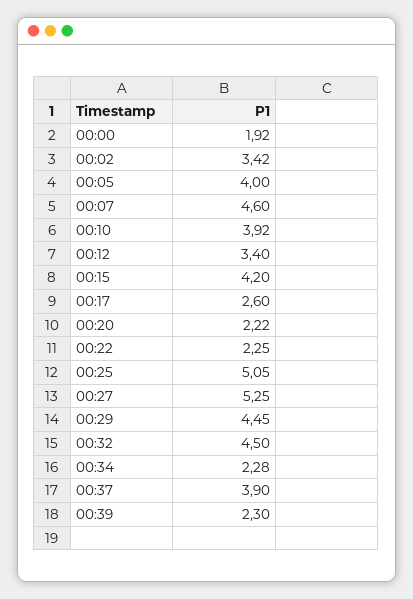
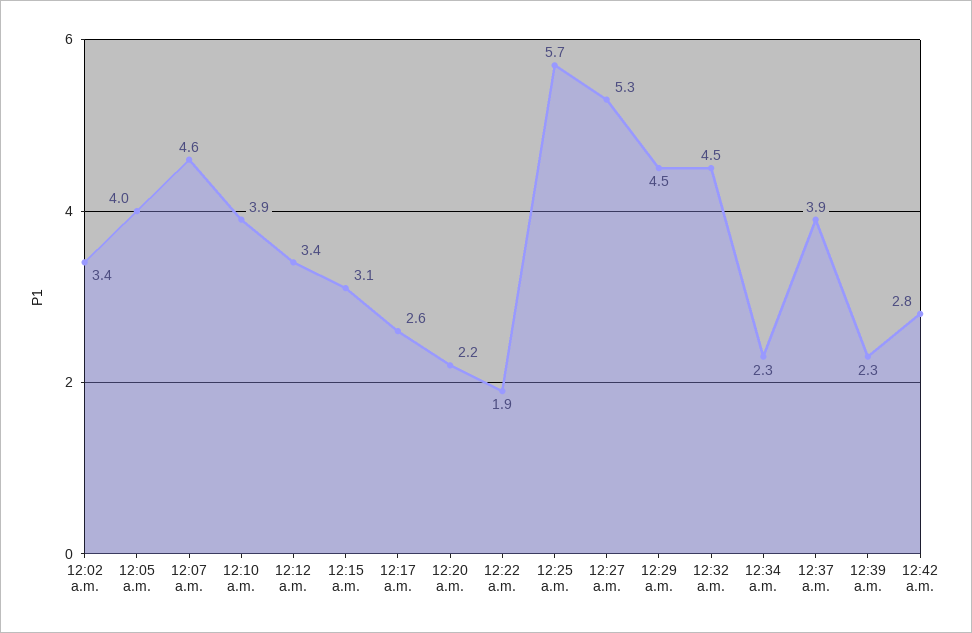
00:00: 1.92 -> none
00:15: 4.2 -> 3.1
00:22: 2.25 -> 1.9
00:25: 5.05 -> 5.7
12:42 a.m.: none -> 2.8

